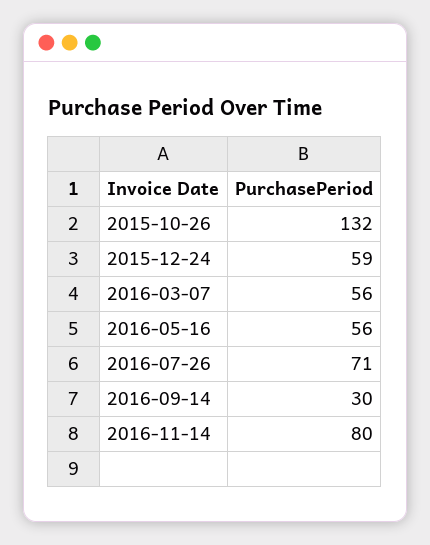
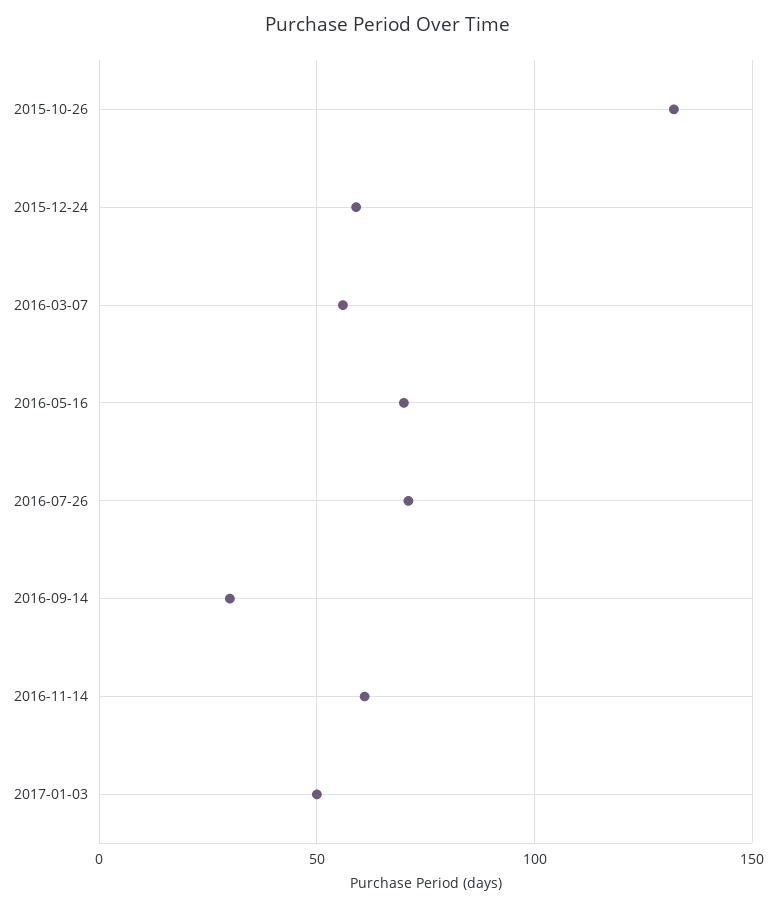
2016-05-16: 56 -> 70
2016-11-14: 80 -> 60
2017-01-03: none -> 50

